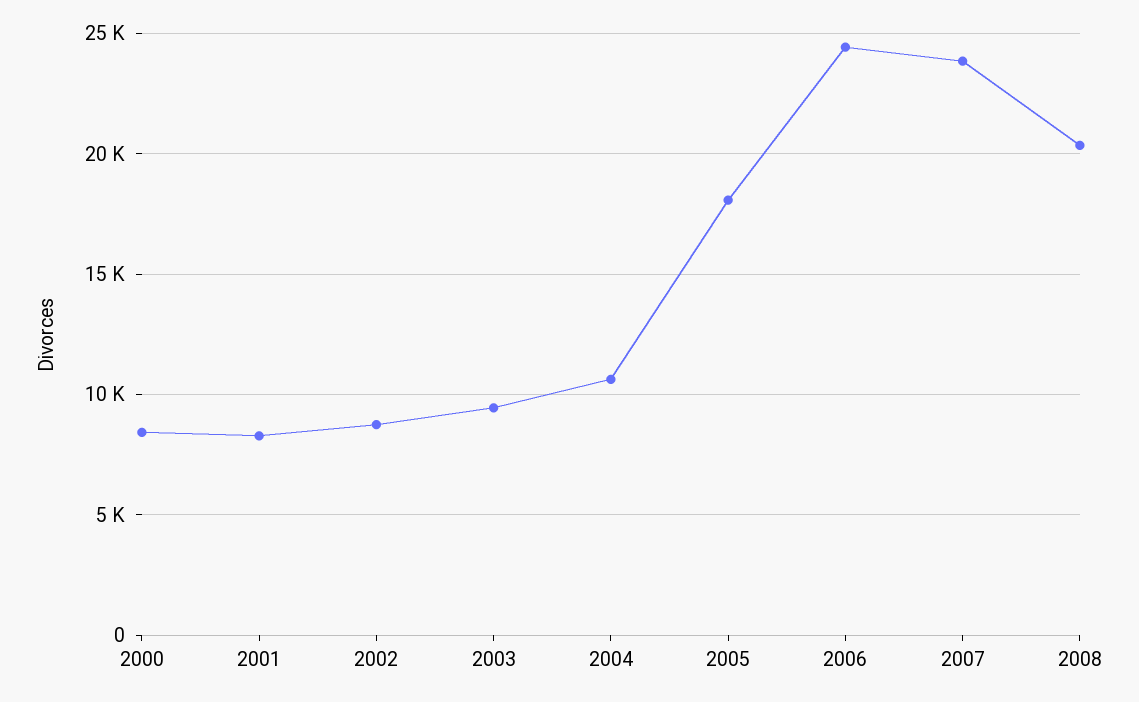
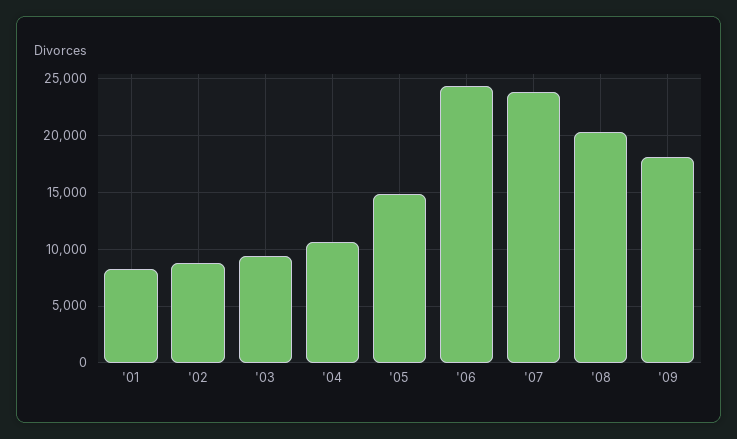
2000: 8500 -> none
2005: 18000 -> 15000
'09: none -> 18000

